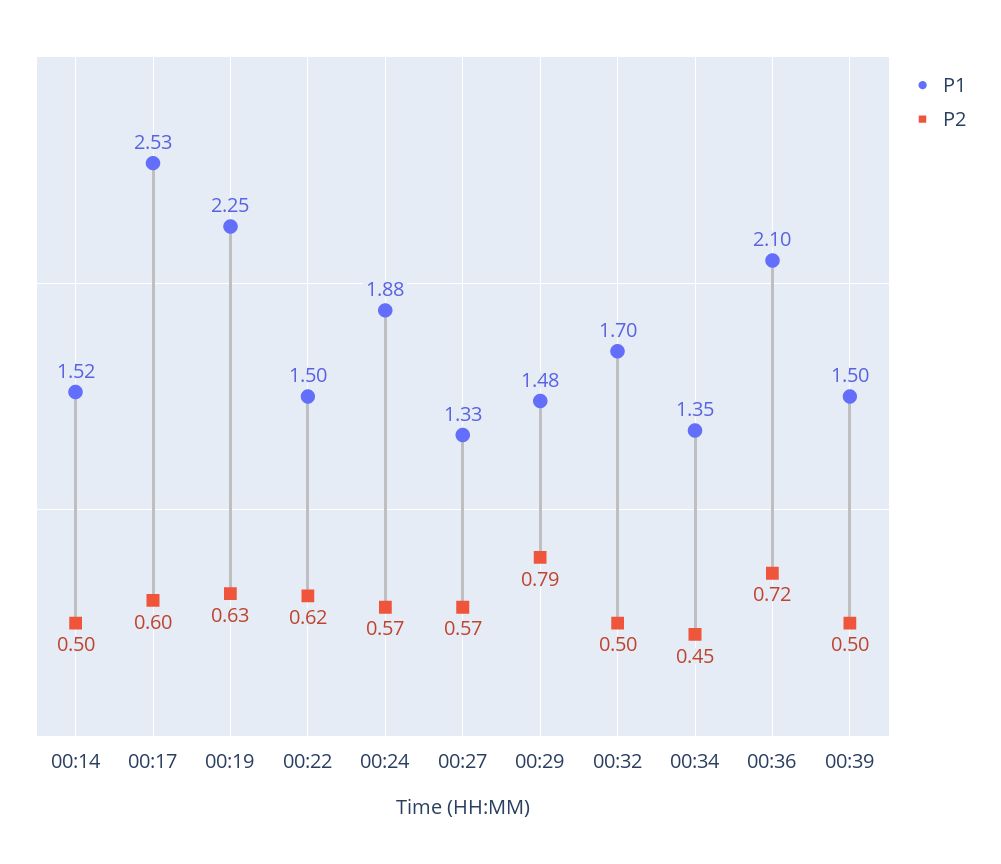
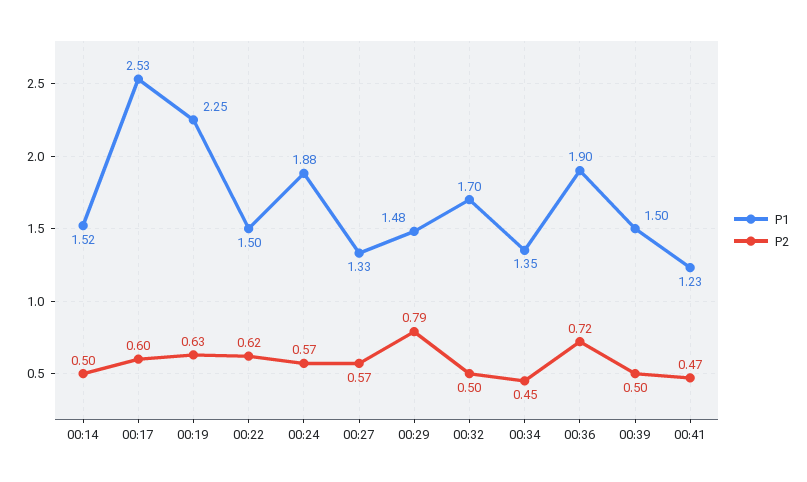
P1, 00:36: 2.1 -> 1.9
P1, 00:41: none -> 1.23
P2, 00:41: none -> 0.47

